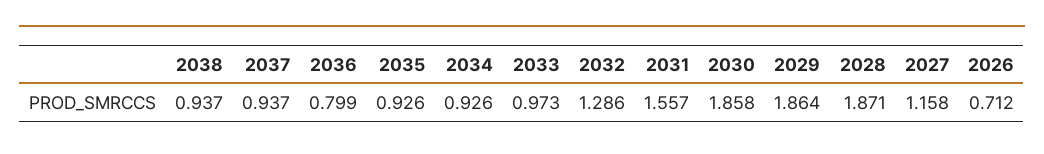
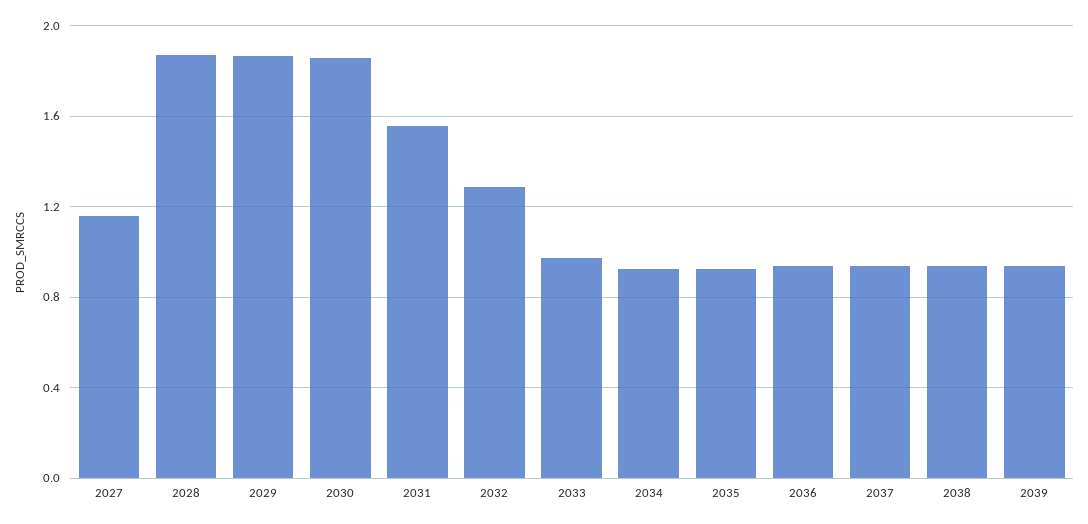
2036: 0.799 -> 0.95
2026: 0.712 -> none
2039: none -> 0.95

